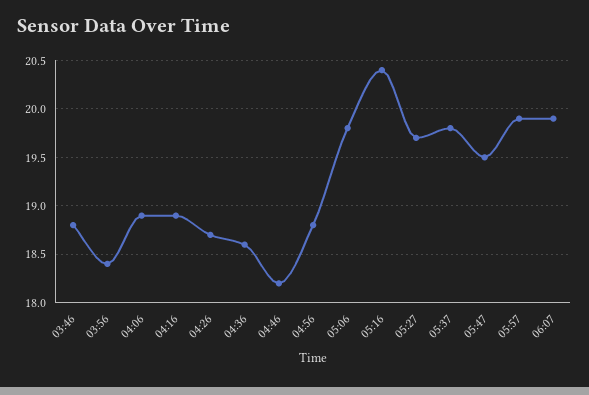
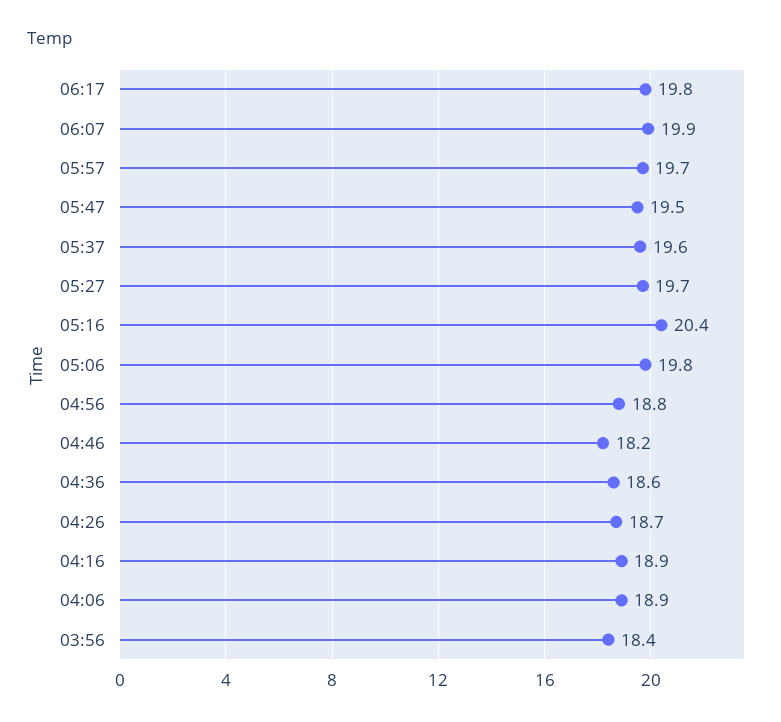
03:46: 18.8 -> none
05:37: 19.8 -> 19.6
05:57: 19.9 -> 19.7
06:17: none -> 19.8

